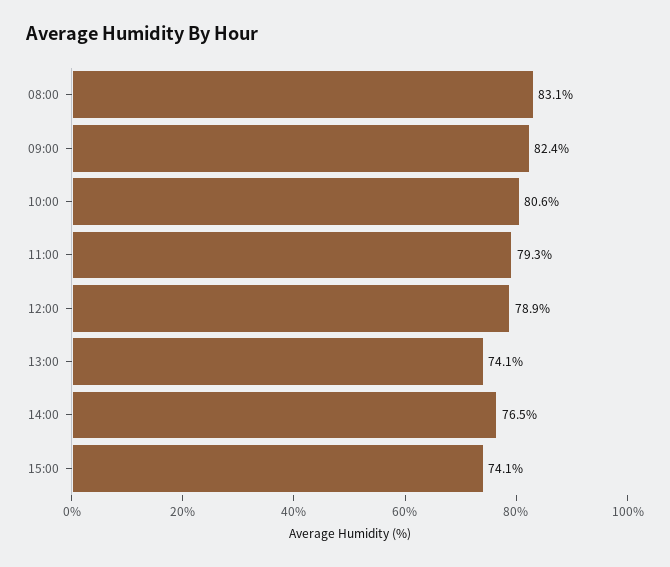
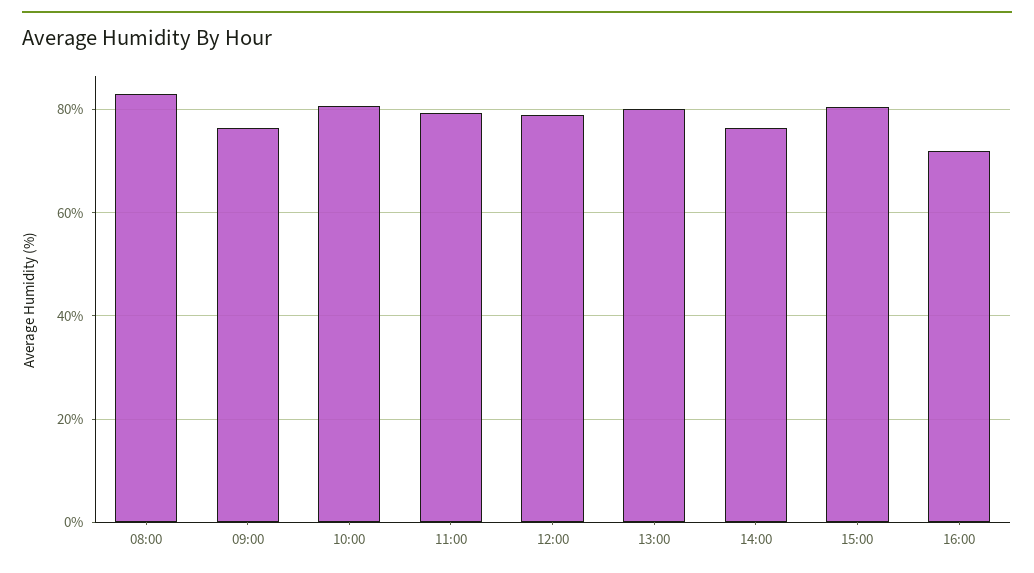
09:00: 82.4 -> 76
13:00: 74.1 -> 80
15:00: 74.1 -> 80
16:00: none -> 72

